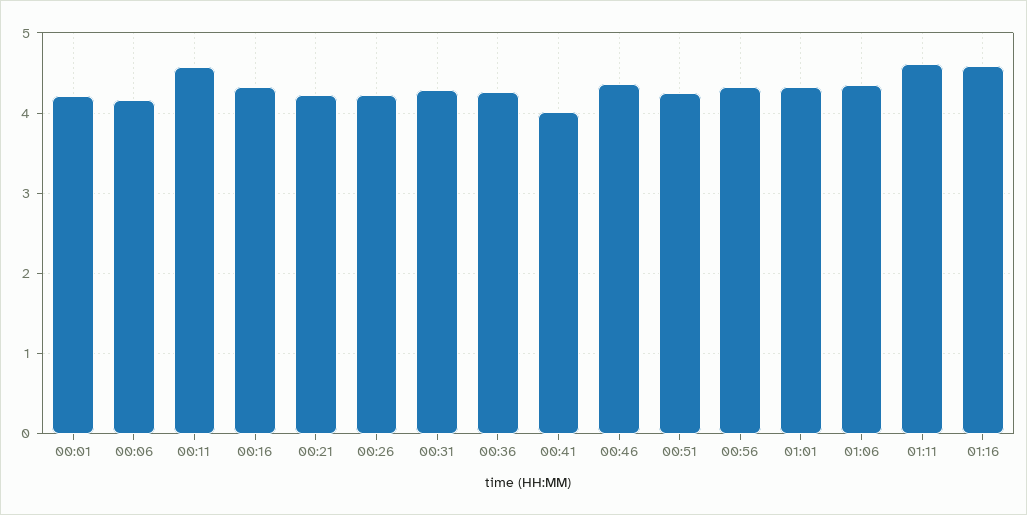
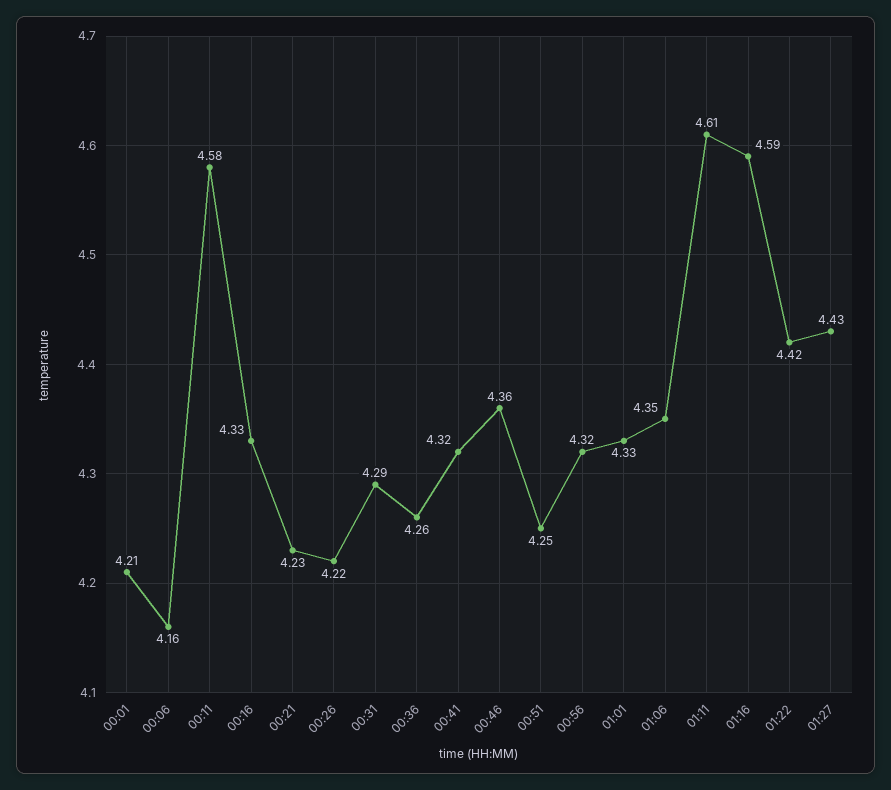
00:41: 4 -> 4.32
01:22: none -> 4.42
01:27: none -> 4.43

